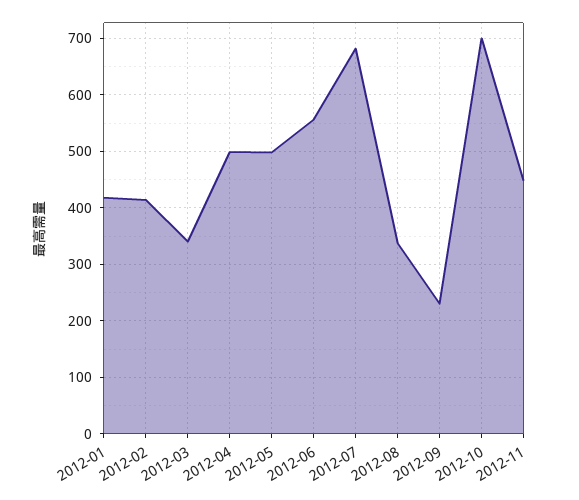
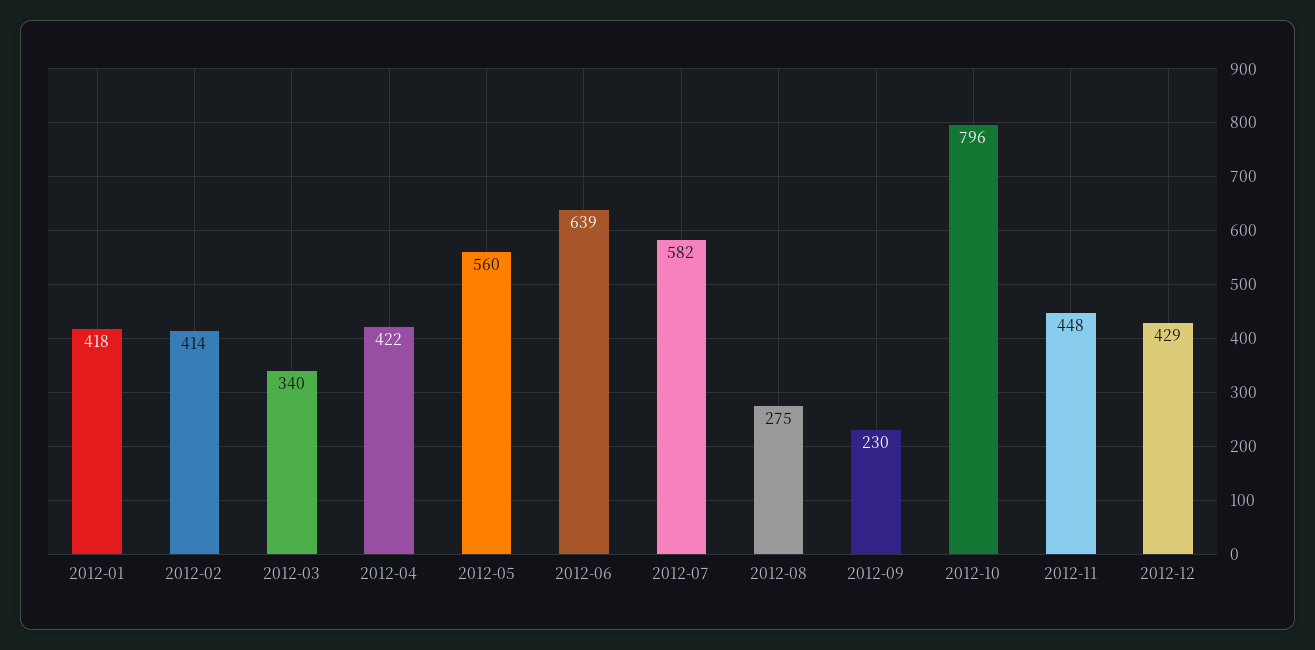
2012-04: 500 -> 422
2012-05: 500 -> 560
2012-06: 560 -> 639
2012-07: 680 -> 582
2012-08: 340 -> 275
2012-10: 700 -> 796
2012-12: none -> 429

